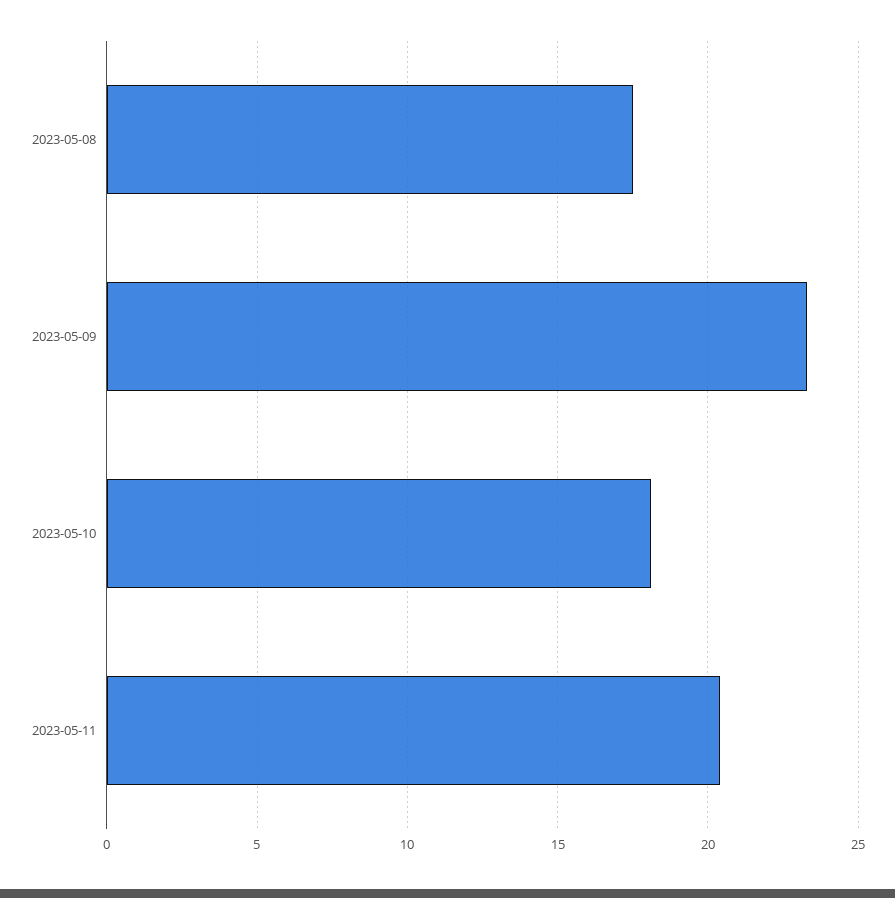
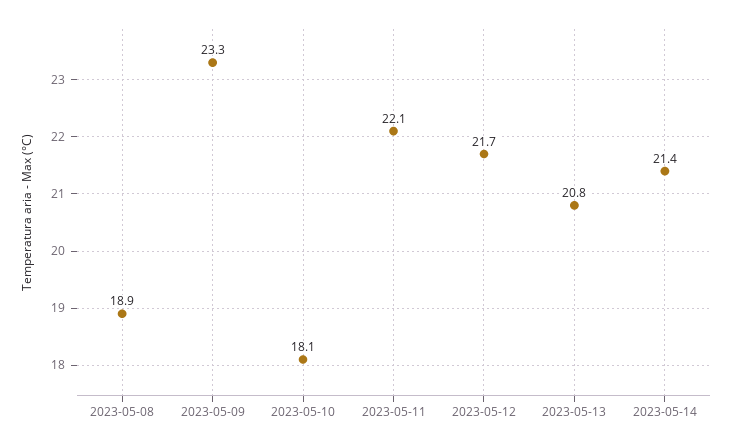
2023-05-08: 17.5 -> 18.9
2023-05-11: 20.5 -> 22.1
2023-05-12: none -> 21.7
2023-05-13: none -> 20.8
2023-05-14: none -> 21.4

